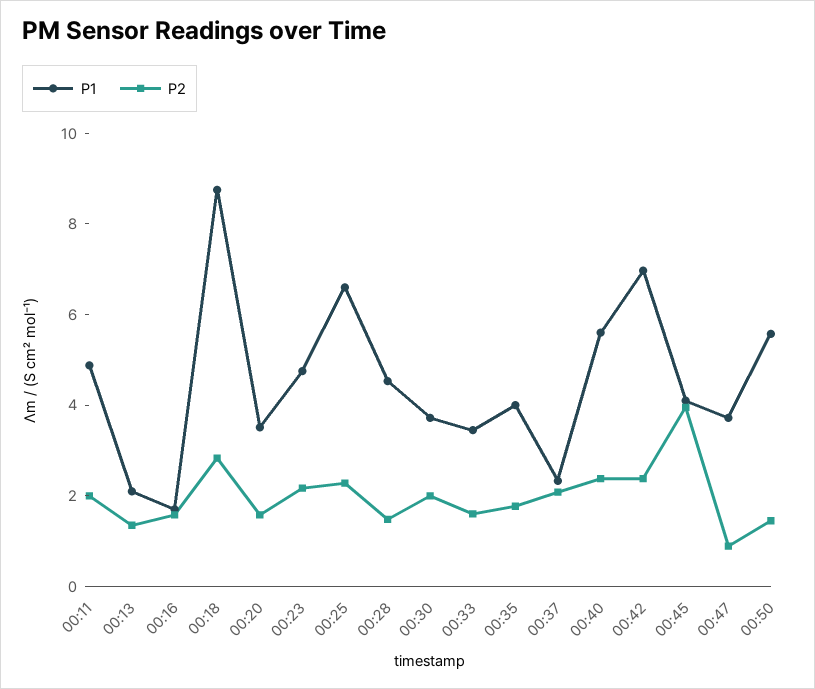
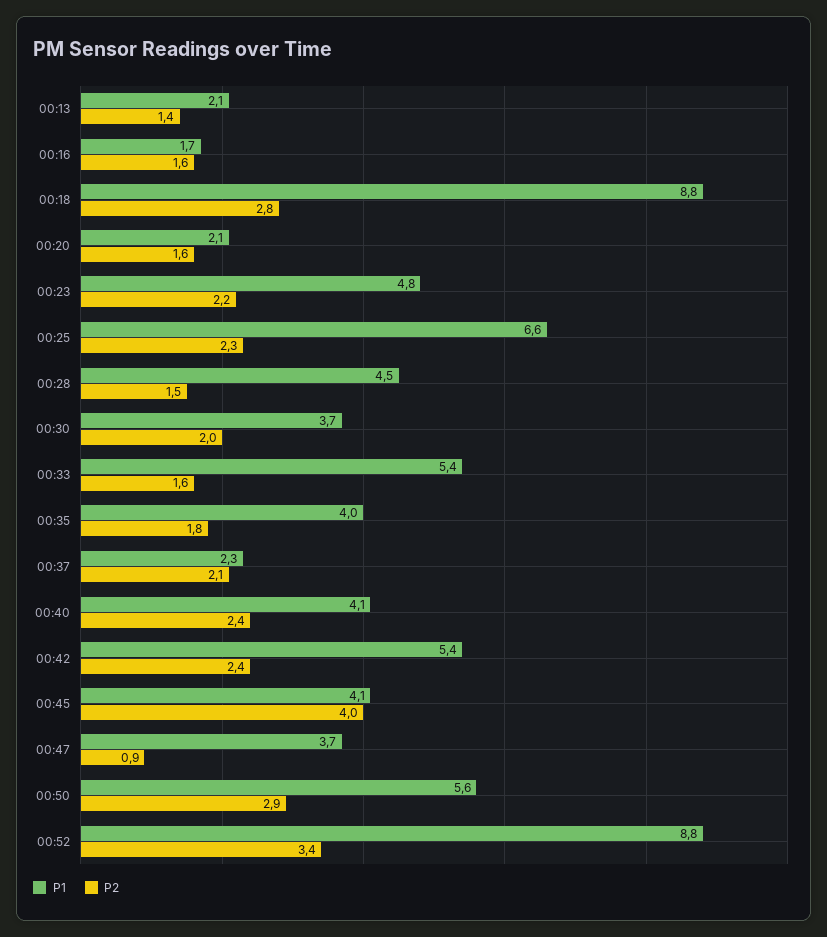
P1, 00:11: 5 -> none
P2, 00:11: 2 -> none
P1, 00:20: 3.5 -> 2.1
P1, 00:33: 3.5 -> 5.4
P1, 00:40: 5.5 -> 4.1
P1, 00:42: 7 -> 5.4
P2, 00:50: 1.5 -> 2.9
P1, 00:52: none -> 8.8
P2, 00:52: none -> 3.4

